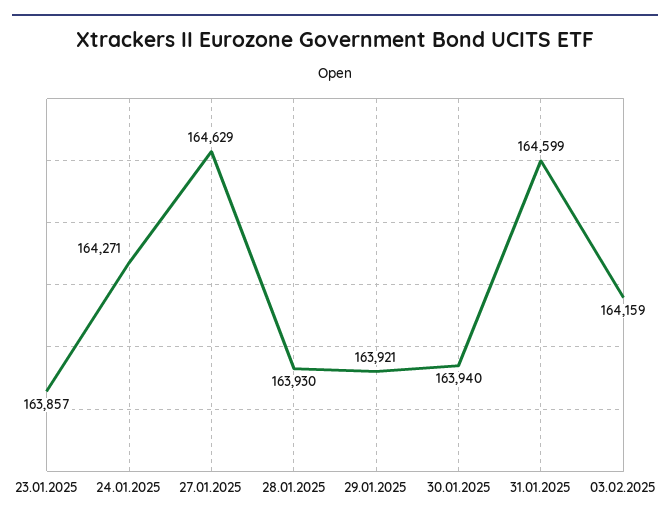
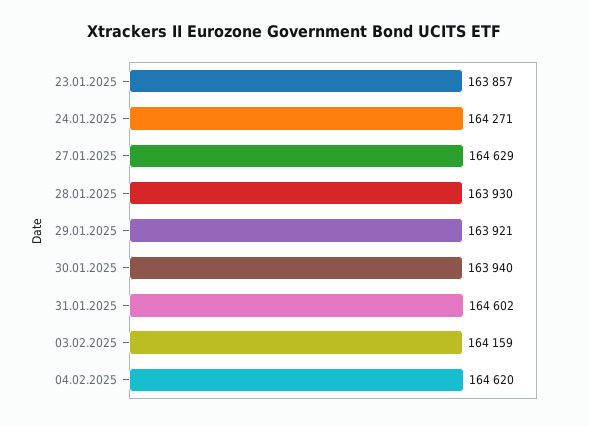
31.01.2025: 164599 -> 164602
04.02.2025: none -> 164620

